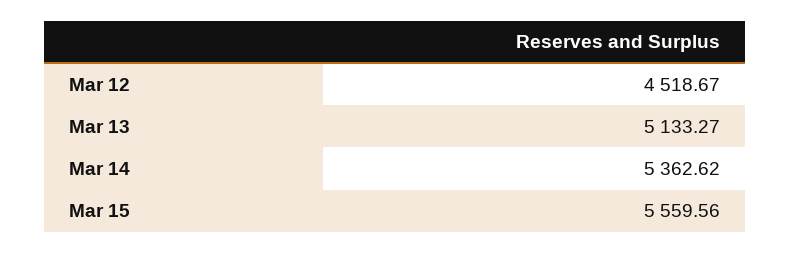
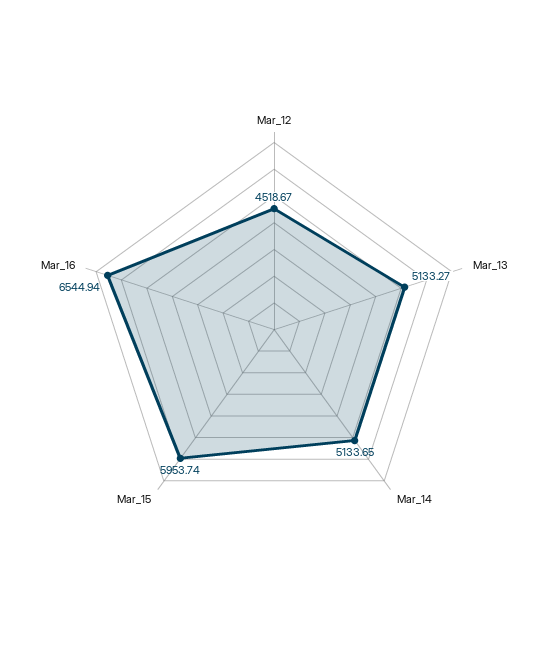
Mar 14: 5362.62 -> 5133.65
Mar 15: 5559.56 -> 5953.74
Mar_16: none -> 6544.94

